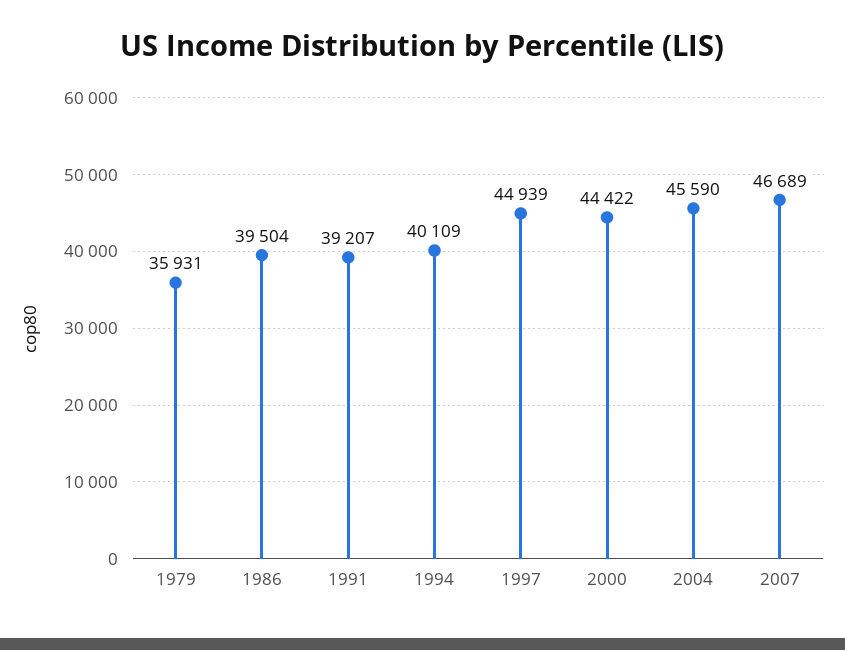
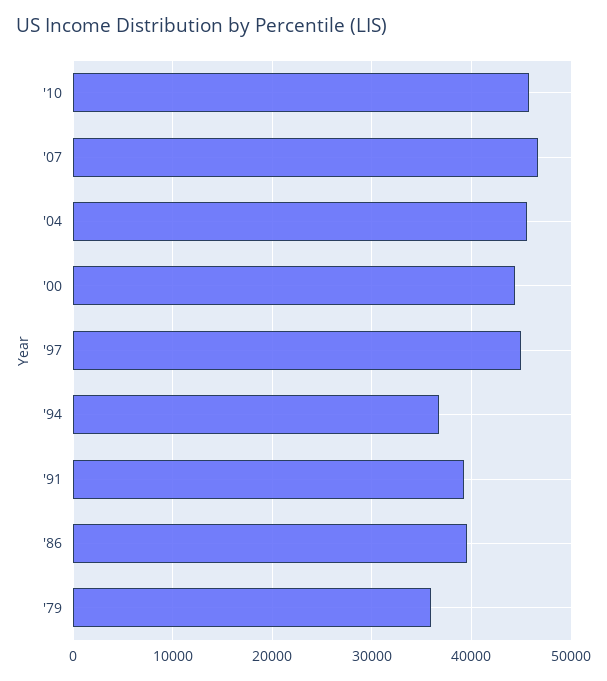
1994: 40109 -> 37000
'10: none -> 46000

